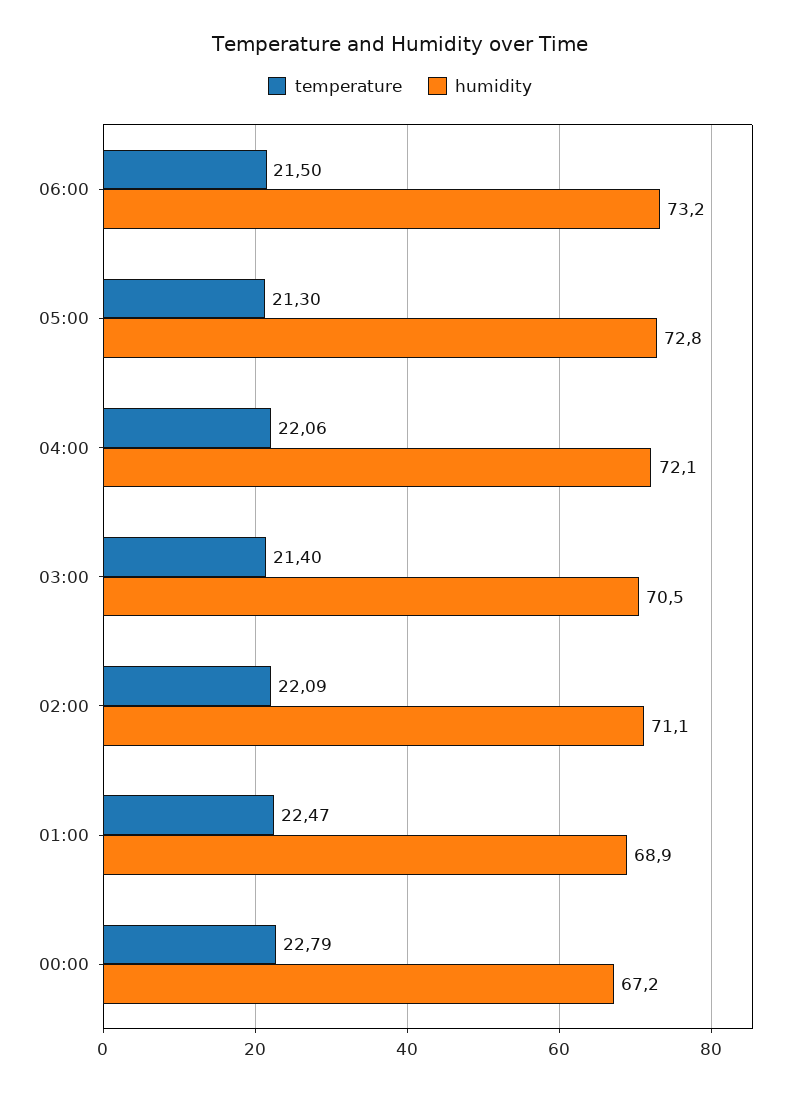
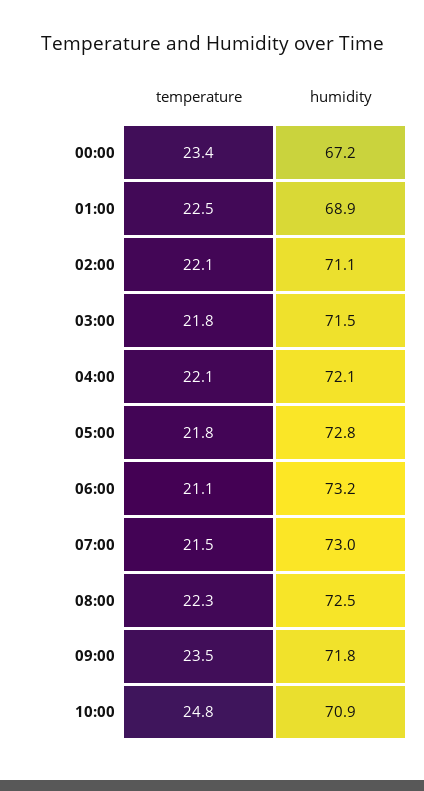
temperature, 06:00: 21.5 -> 21.1
temperature, 05:00: 21.3 -> 21.8
temperature, 03:00: 21.4 -> 21.8
humidity, 03:00: 70.5 -> 71.5
temperature, 00:00: 22.79 -> 23.4
temperature, 07:00: none -> 21.5
humidity, 07:00: none -> 73
temperature, 08:00: none -> 22.3
humidity, 08:00: none -> 72.5
temperature, 09:00: none -> 23.5
humidity, 09:00: none -> 71.8
temperature, 10:00: none -> 24.8
humidity, 10:00: none -> 70.9

